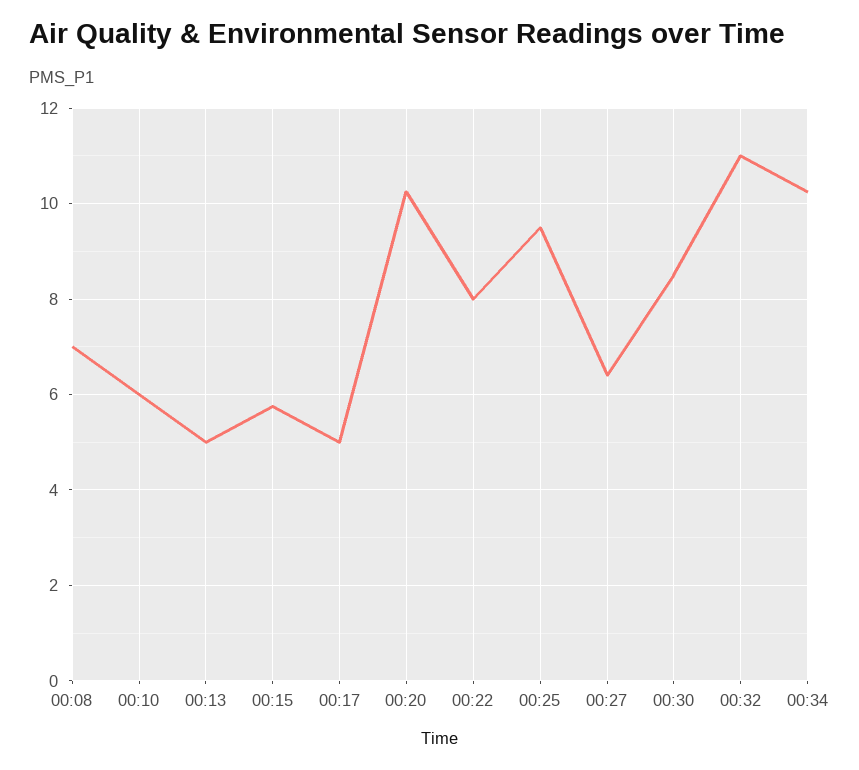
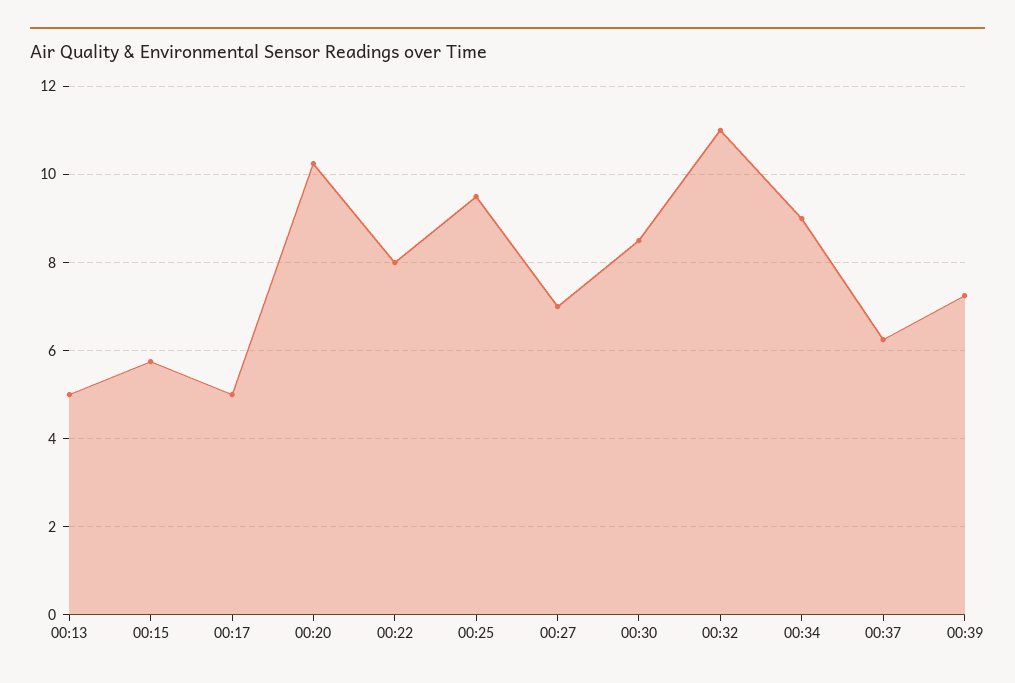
00:08: 7 -> none
00:10: 6 -> none
00:27: 6.4 -> 7
00:34: 10.2 -> 9
00:37: none -> 6.2
00:39: none -> 7.2

